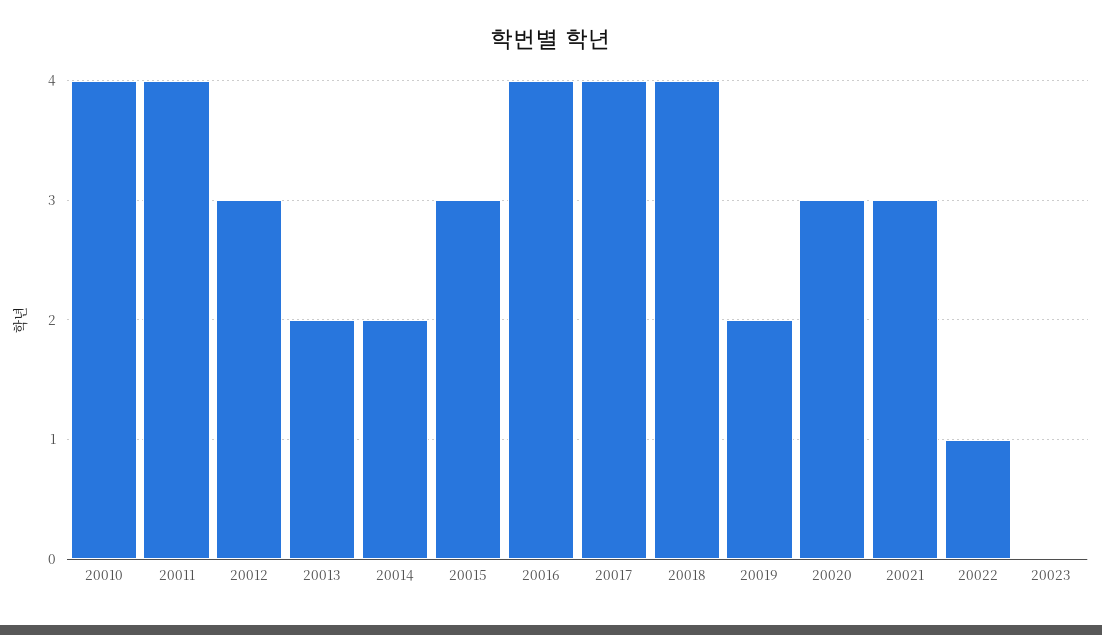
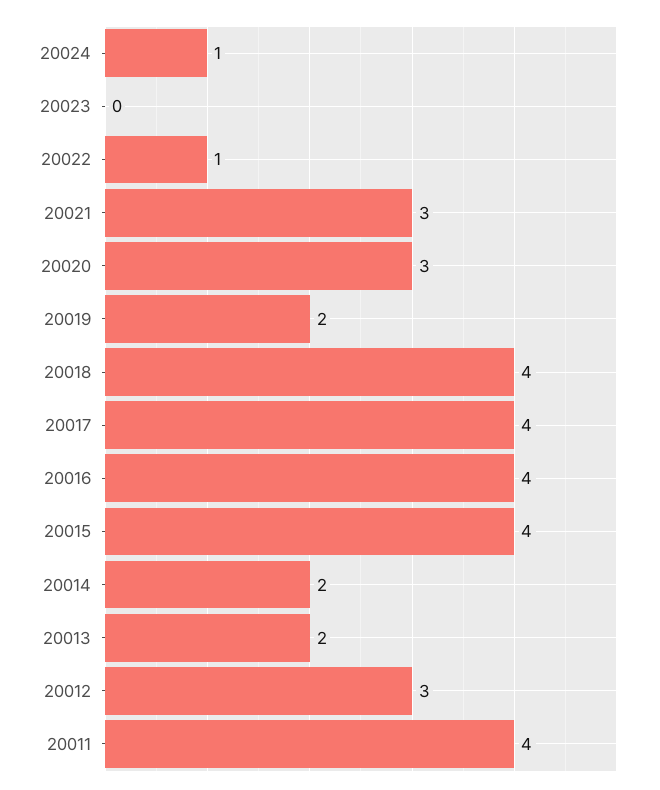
20010: 4 -> none
20015: 3 -> 4
20024: none -> 1

